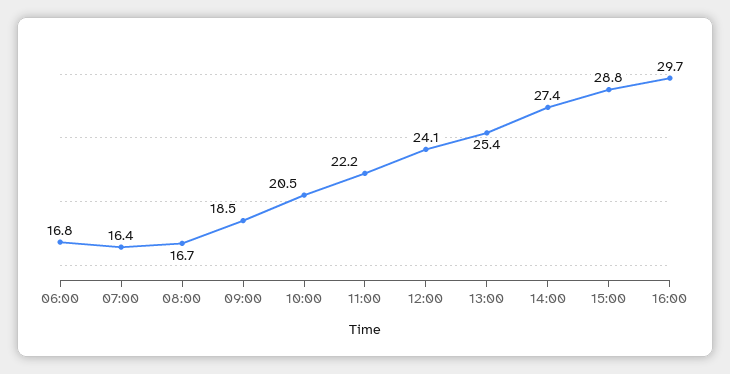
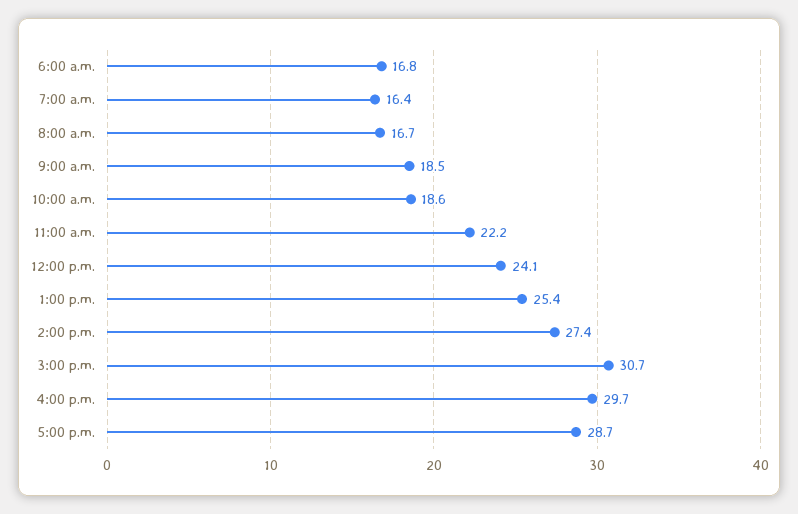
10:00: 20.5 -> 18.6
15:00: 28.8 -> 30.7
5:00 p.m.: none -> 28.7

